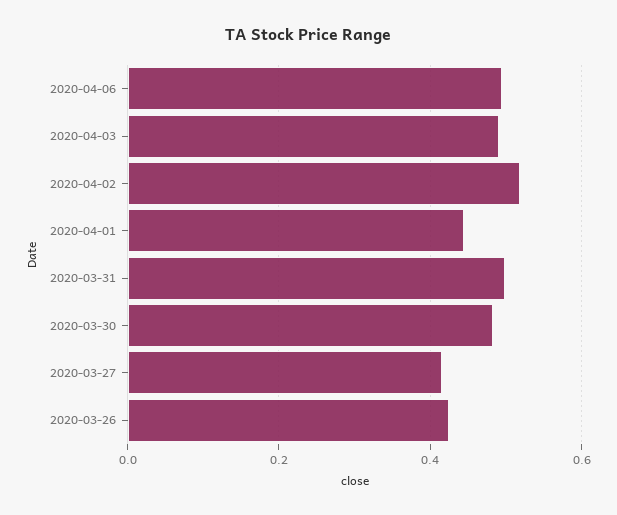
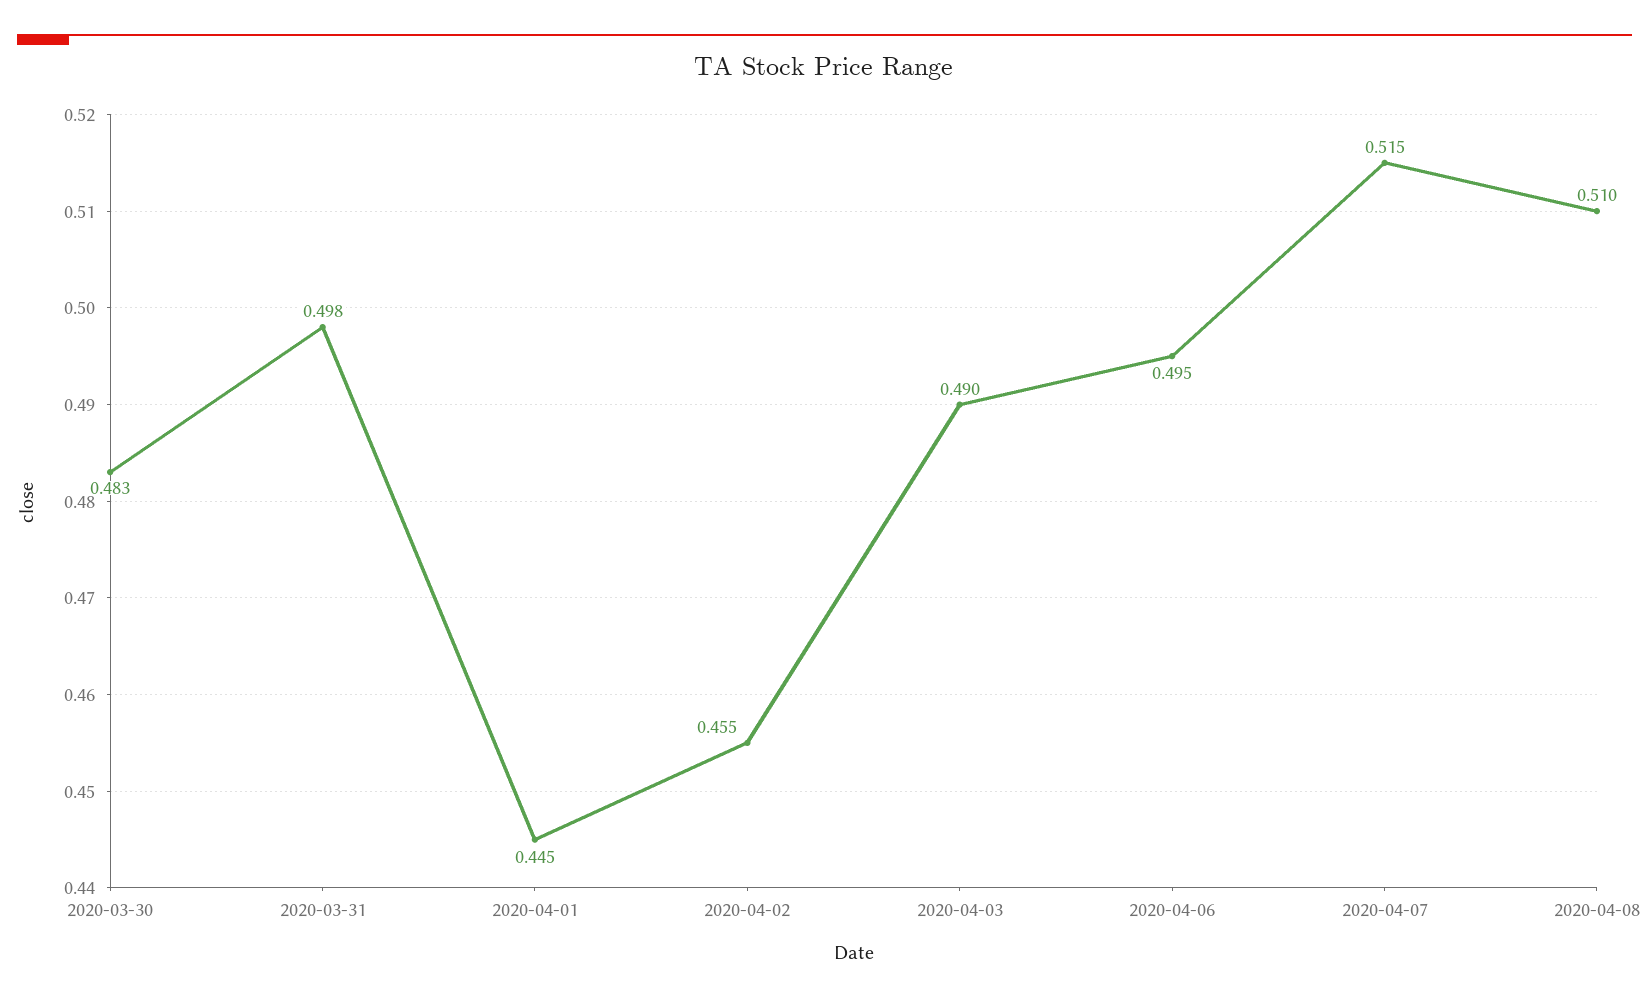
2020-04-02: 0.52 -> 0.455
2020-03-27: 0.42 -> none
2020-03-26: 0.42 -> none
2020-04-07: none -> 0.515
2020-04-08: none -> 0.51

